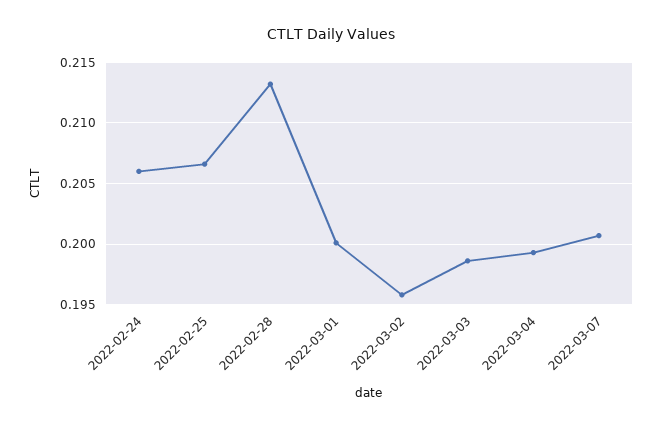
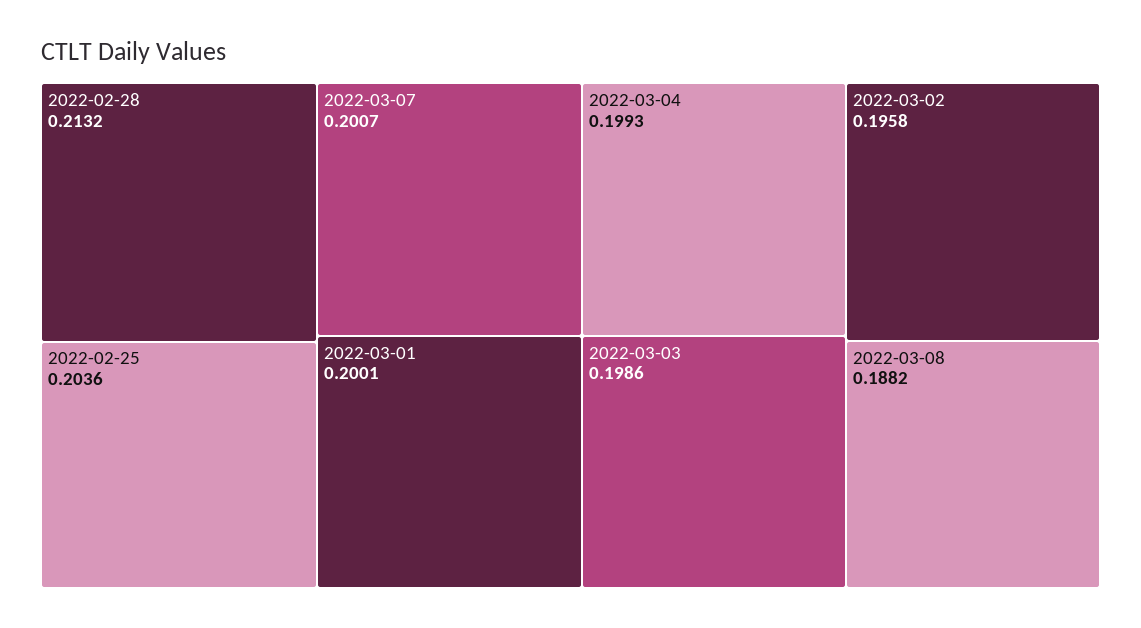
2022-02-24: 0.206 -> none
2022-02-25: 0.2065 -> 0.2036
2022-03-08: none -> 0.1882

